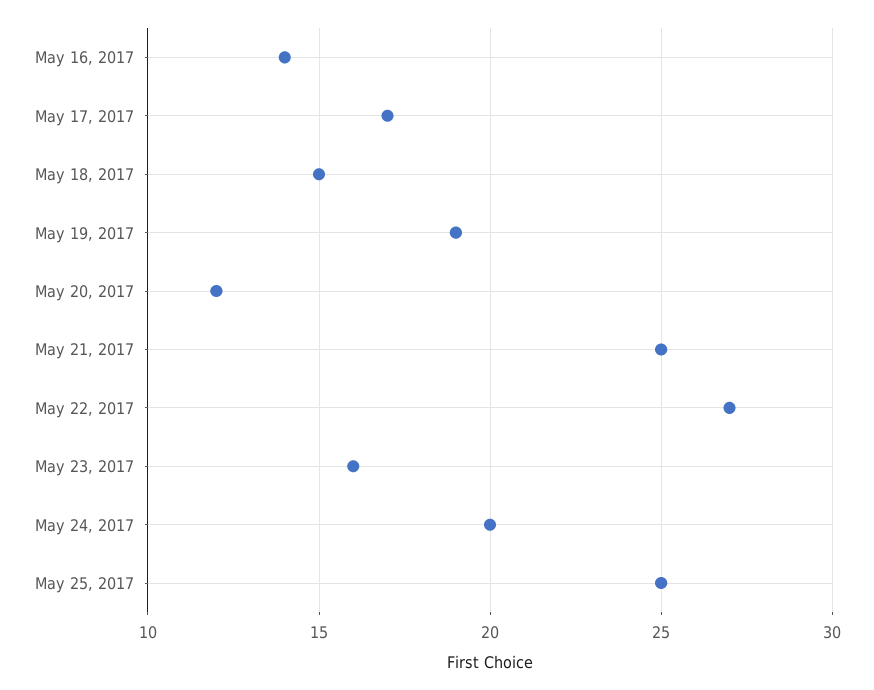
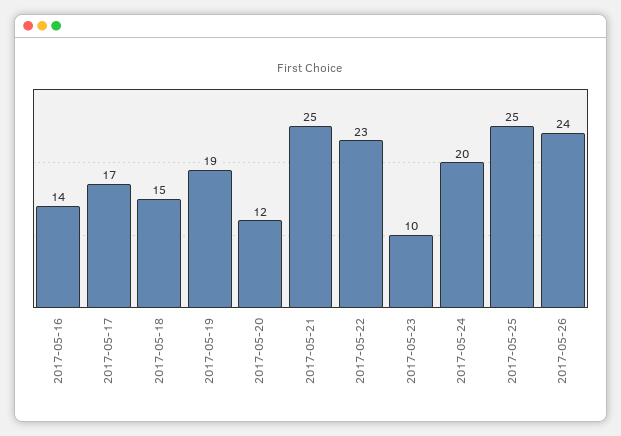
May 22, 2017: 27 -> 23
May 23, 2017: 16 -> 10
2017-05-26: none -> 24

